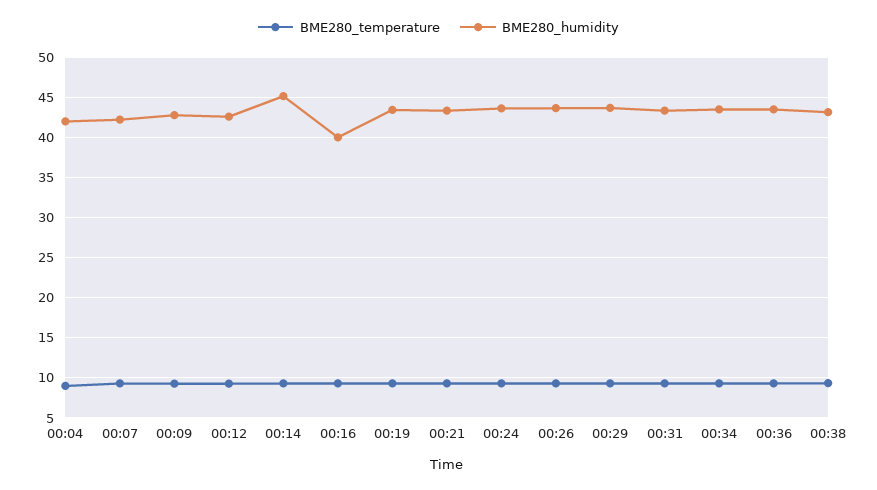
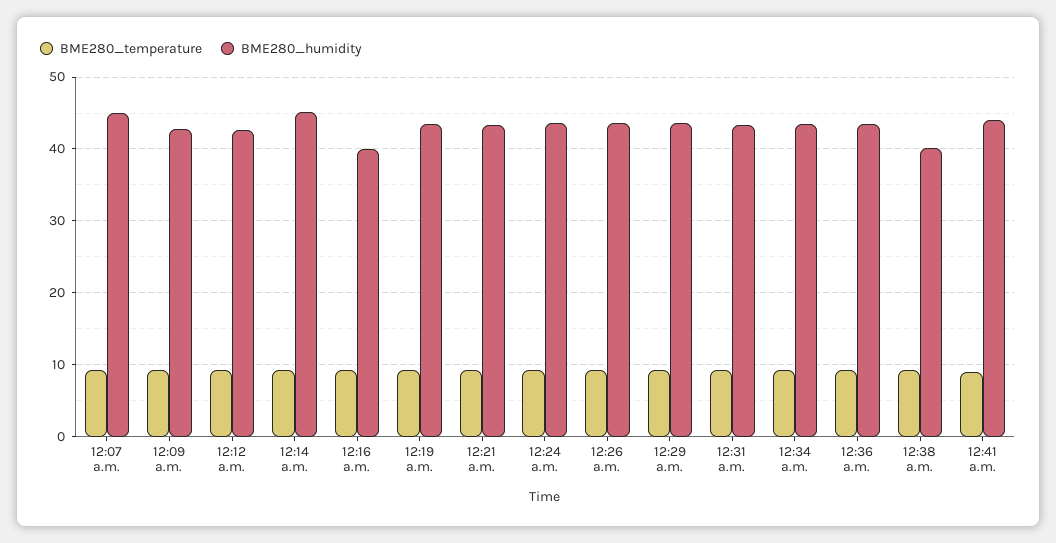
BME280_temperature, 00:04: 9 -> none
BME280_humidity, 00:04: 42 -> none
BME280_humidity, 00:07: 42 -> 45
BME280_humidity, 00:38: 43 -> 40
BME280_temperature, 12:41 a.m.: none -> 9
BME280_humidity, 12:41 a.m.: none -> 44

